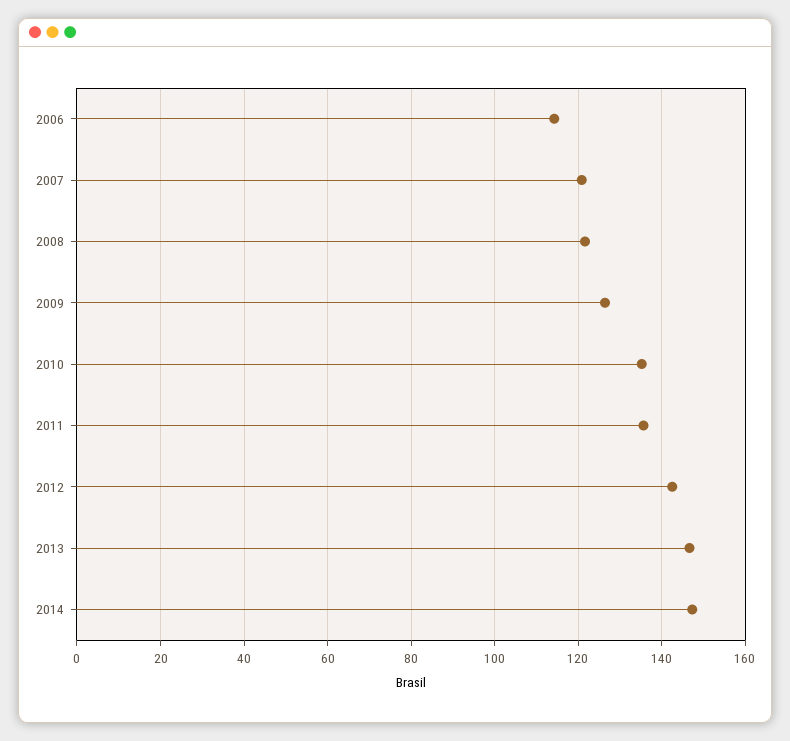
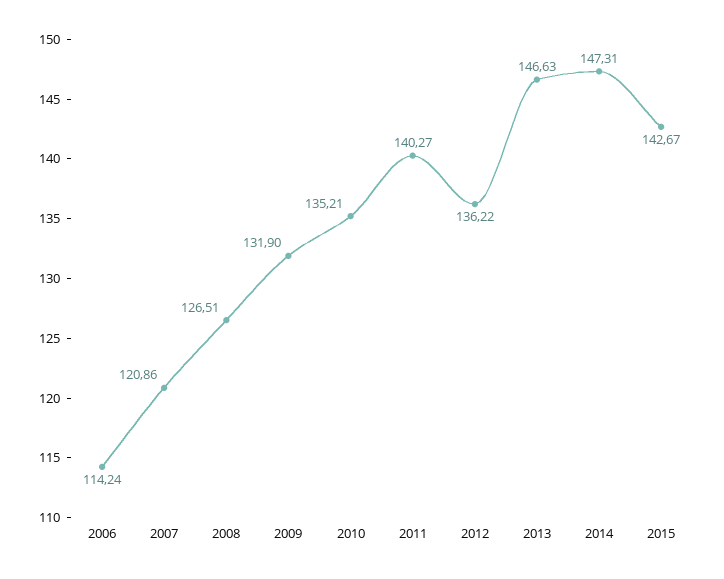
2008: 122 -> 126.51
2009: 126 -> 131.9
2011: 136 -> 140.27
2012: 142 -> 136.22
2015: none -> 142.67

